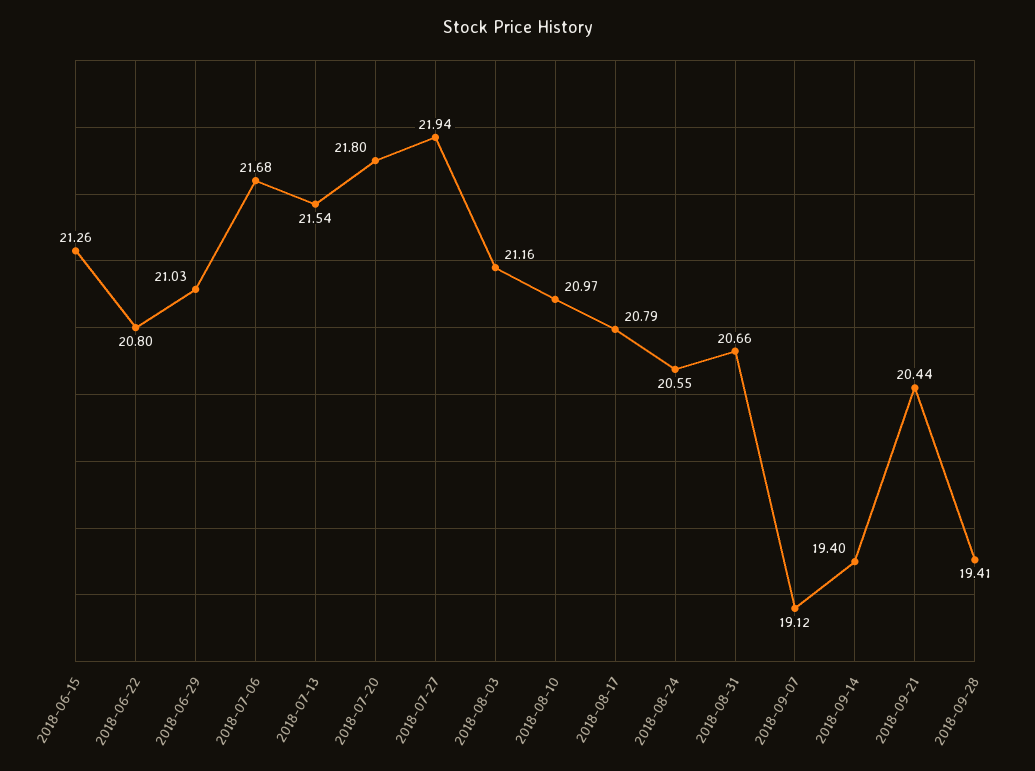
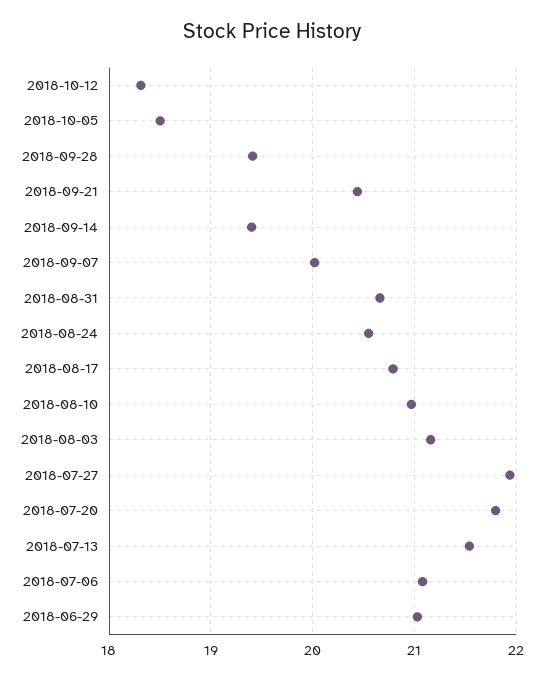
2018-06-15: 21.26 -> none
2018-06-22: 20.8 -> none
2018-07-06: 21.68 -> 21.1
2018-09-07: 19.12 -> 20
2018-10-12: none -> 18.3
2018-10-05: none -> 18.5

